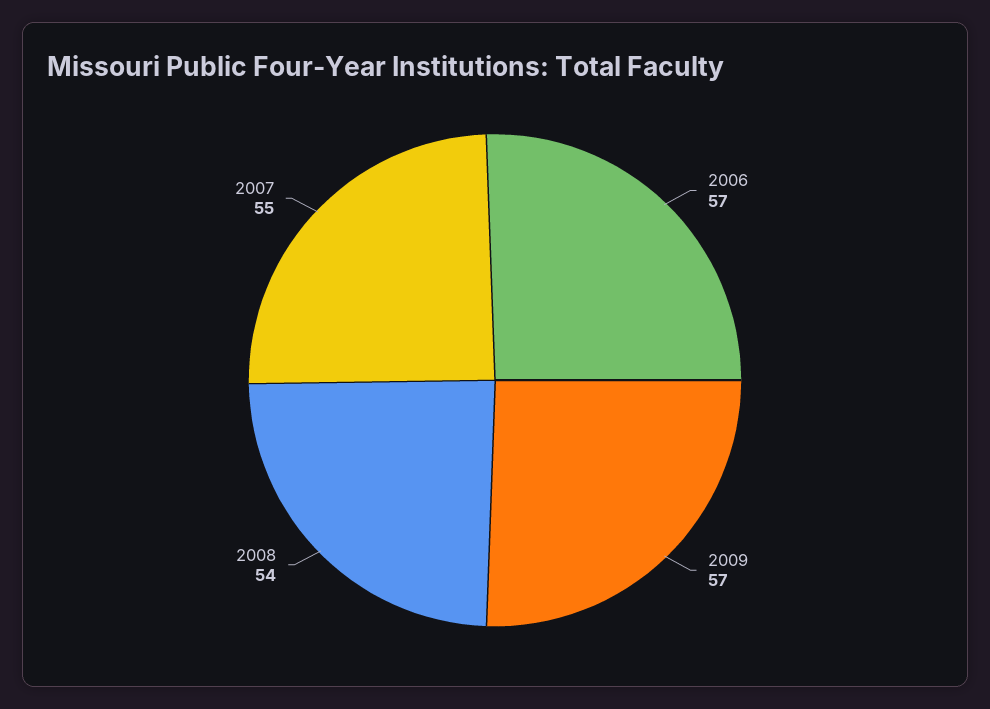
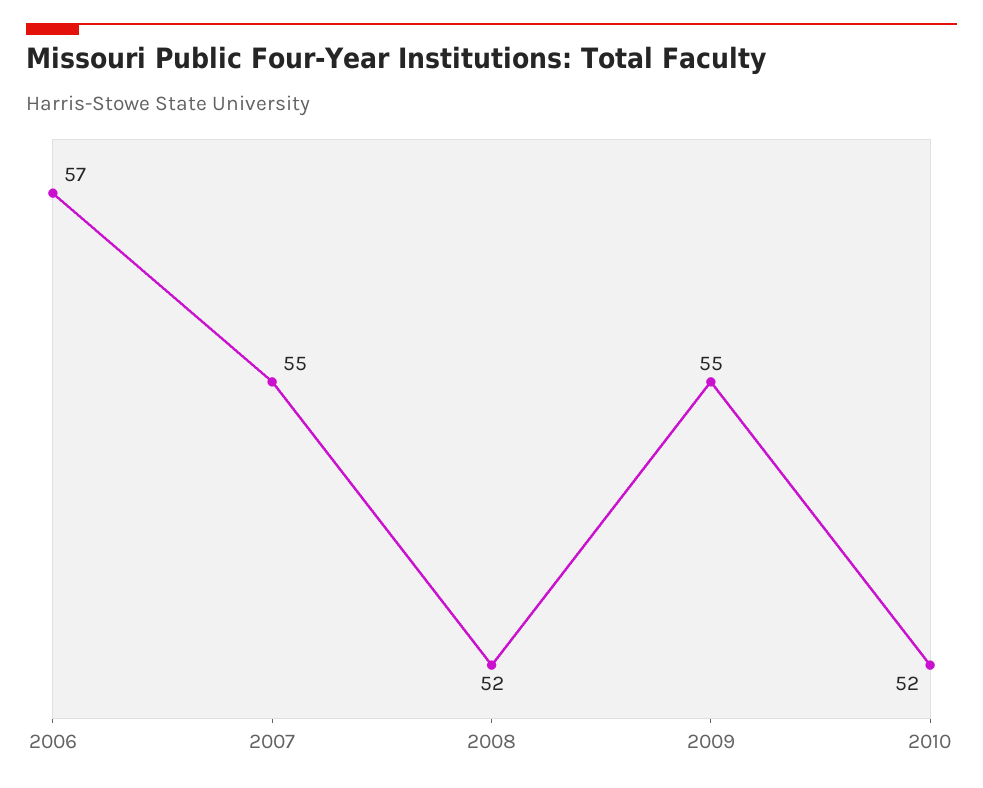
2009: 57 -> 55
2008: 54 -> 52
2010: none -> 52

